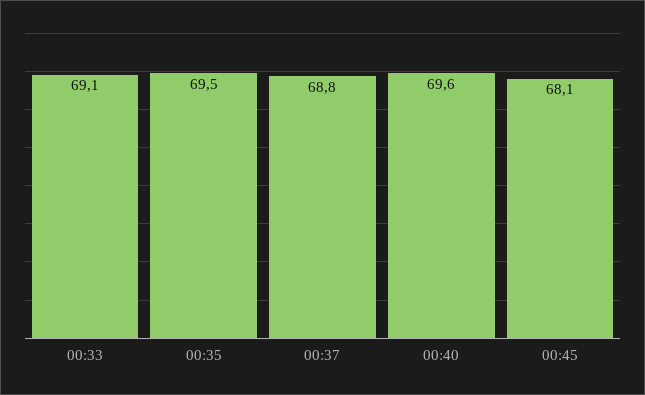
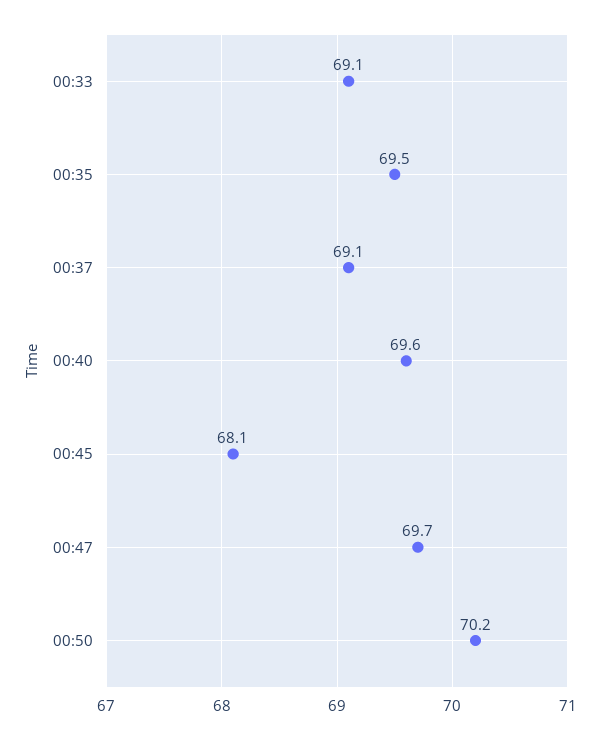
00:37: 68.8 -> 69.1
00:47: none -> 69.7
00:50: none -> 70.2

